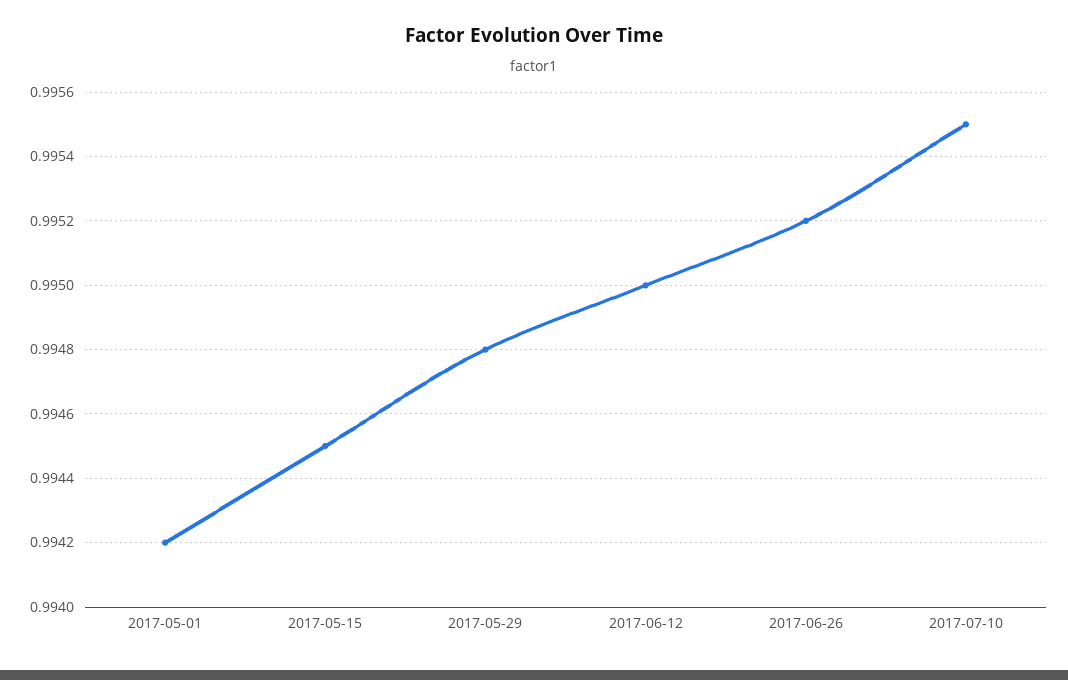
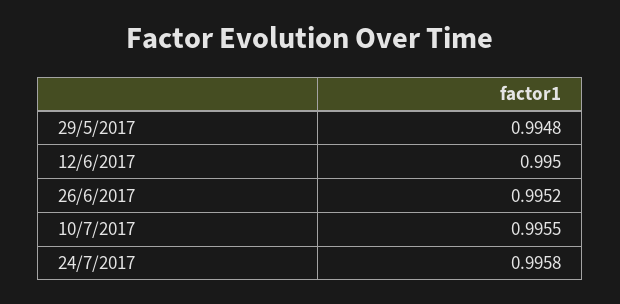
2017-05-01: 0.9942 -> none
2017-05-15: 0.9945 -> none
24/7/2017: none -> 0.9958

